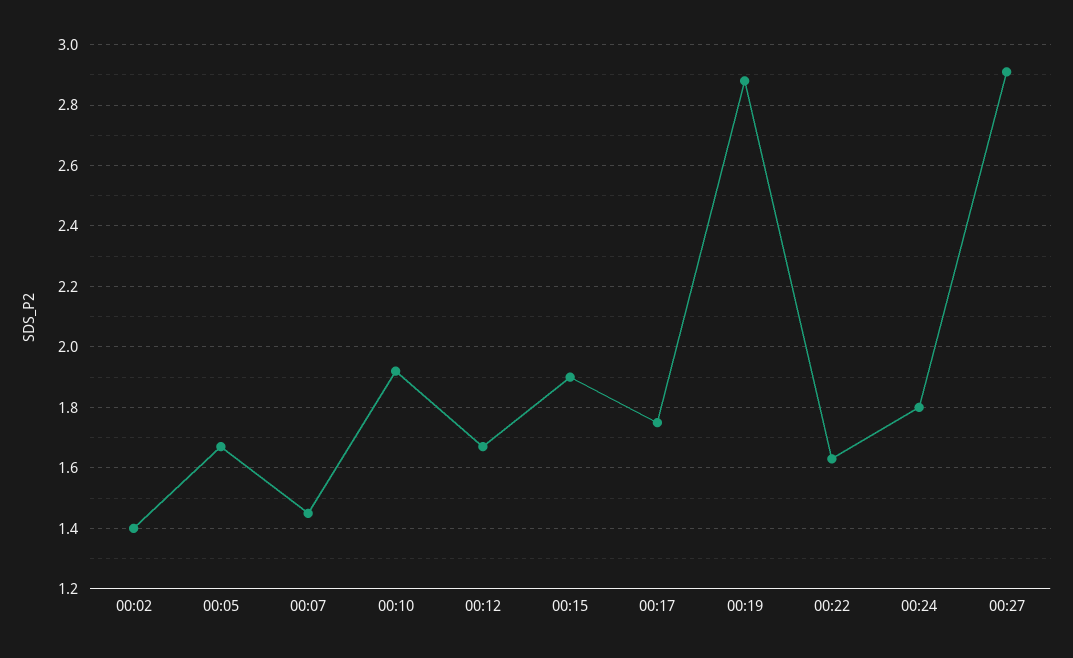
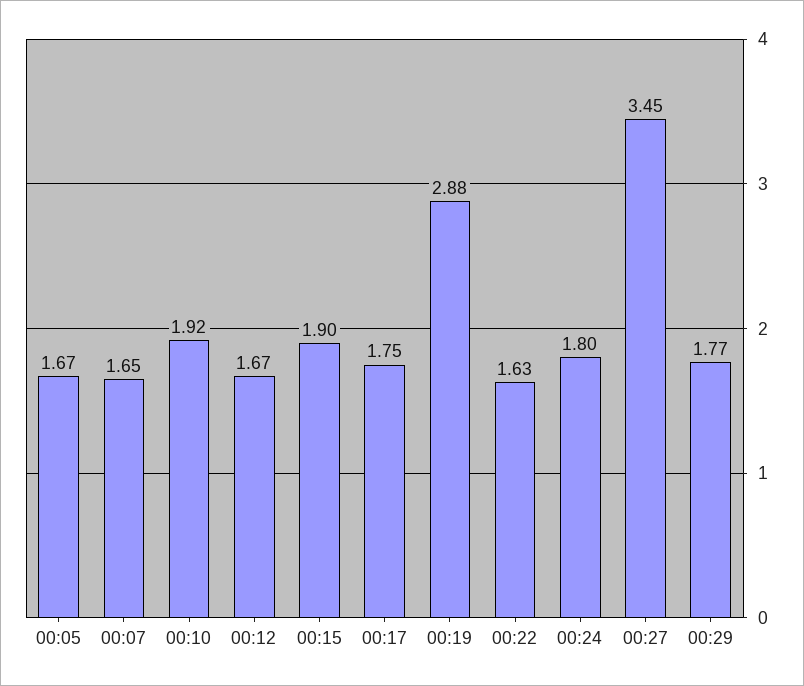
00:02: 1.4 -> none
00:07: 1.45 -> 1.65
00:27: 2.9 -> 3.45
00:29: none -> 1.77

